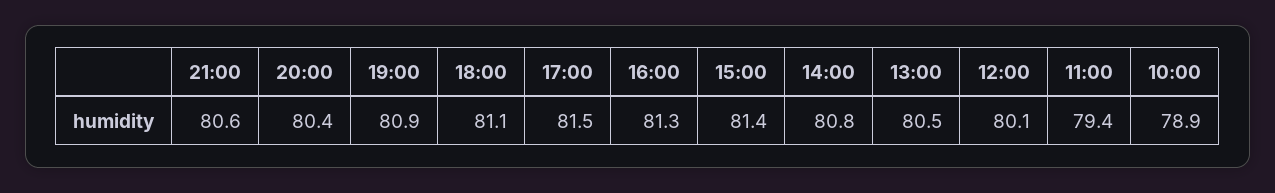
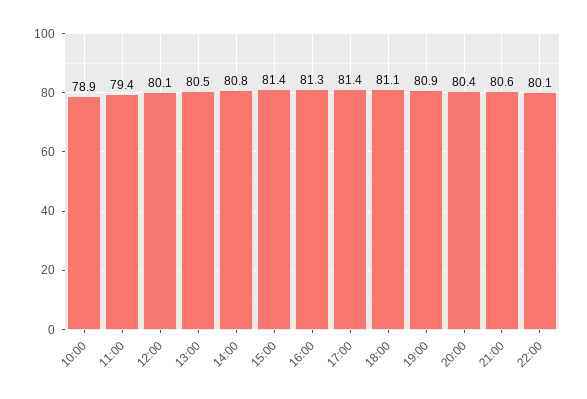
17:00: 81.5 -> 81.4
22:00: none -> 80.1

